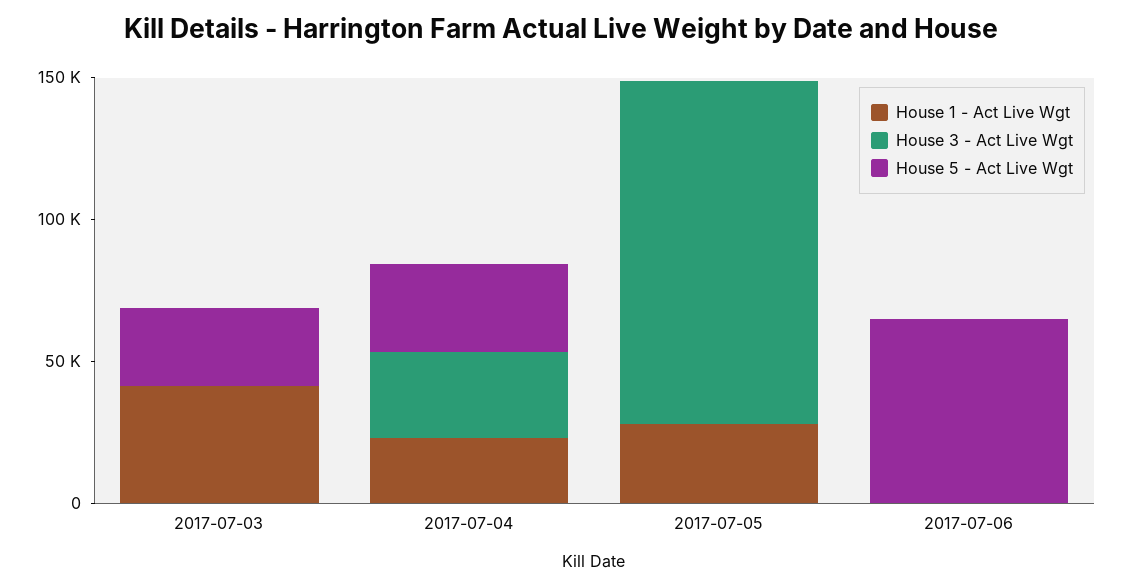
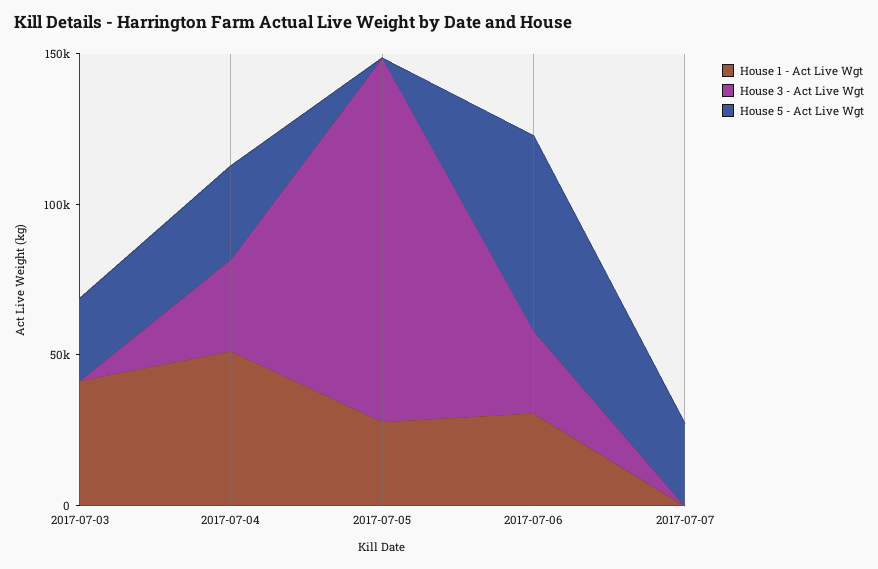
House 1 - Act Live Wgt, 2017-07-04: 20000 -> 50000
House 1 - Act Live Wgt, 2017-07-06: 0 -> 30000
House 3 - Act Live Wgt, 2017-07-06: 0 -> 30000
House 1 - Act Live Wgt, 2017-07-07: none -> 0
House 3 - Act Live Wgt, 2017-07-07: none -> 0
House 5 - Act Live Wgt, 2017-07-07: none -> 30000

